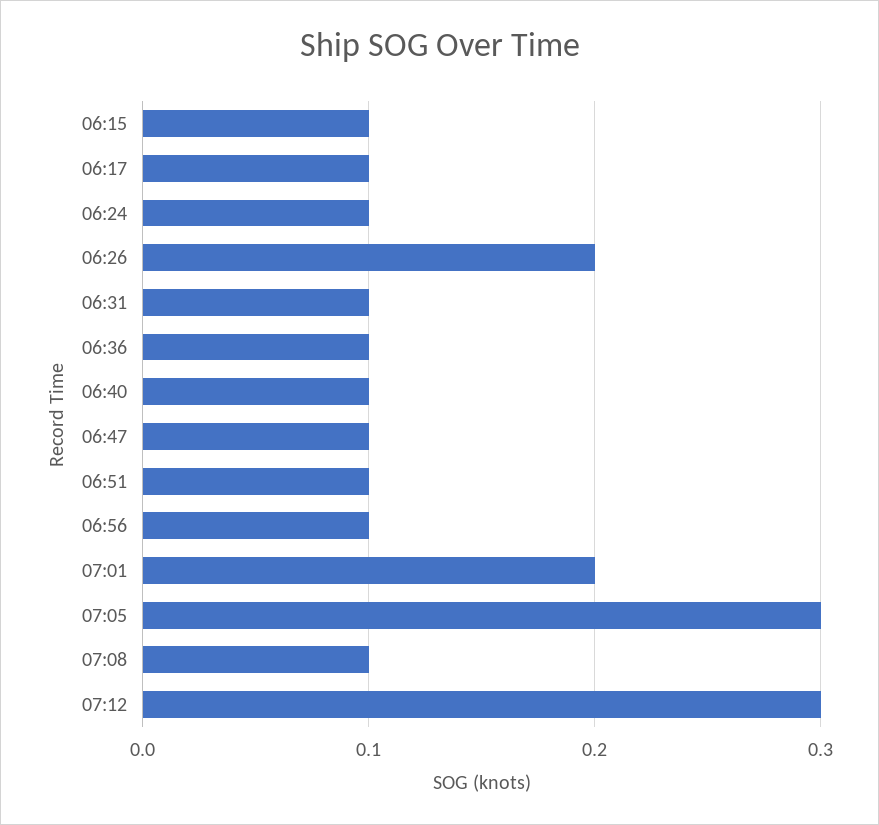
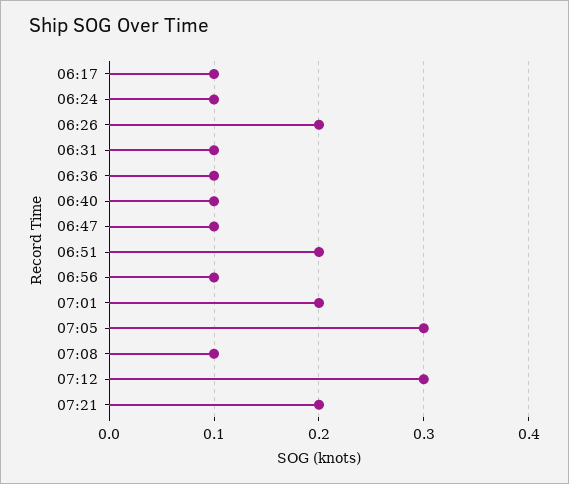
06:15: 0.1 -> none
06:51: 0.1 -> 0.2
07:21: none -> 0.2

